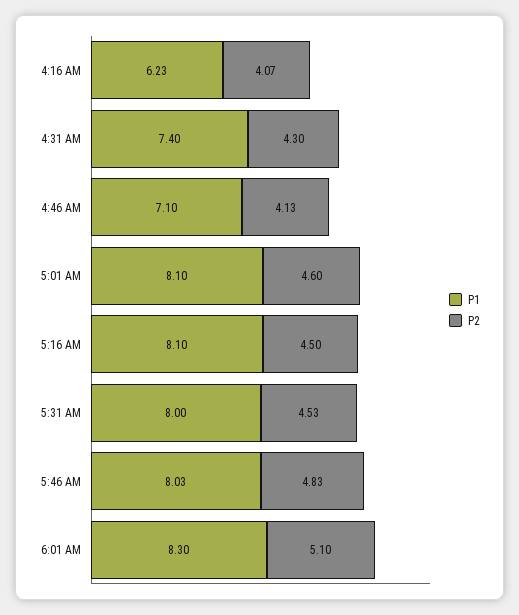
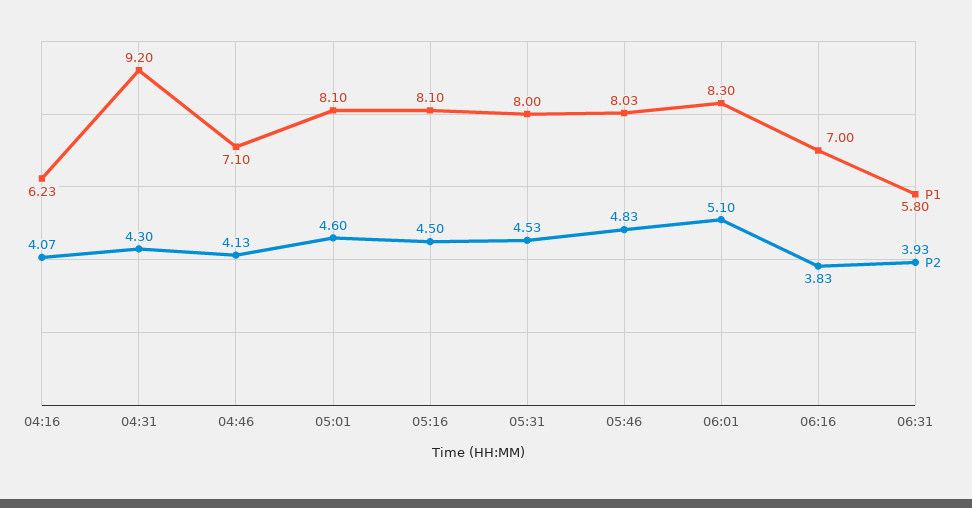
P1, 4:31 AM: 7.4 -> 9.2
P1, 06:16: none -> 7
P2, 06:16: none -> 3.83
P1, 06:31: none -> 5.8
P2, 06:31: none -> 3.93

